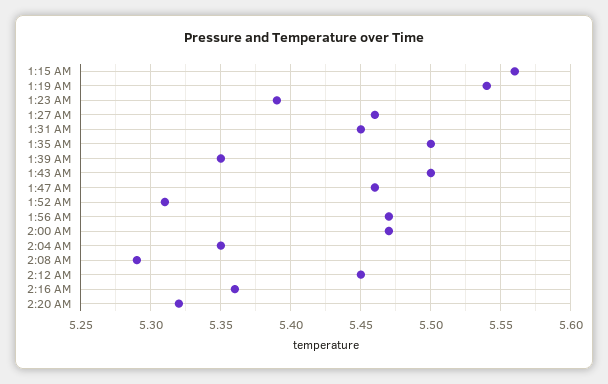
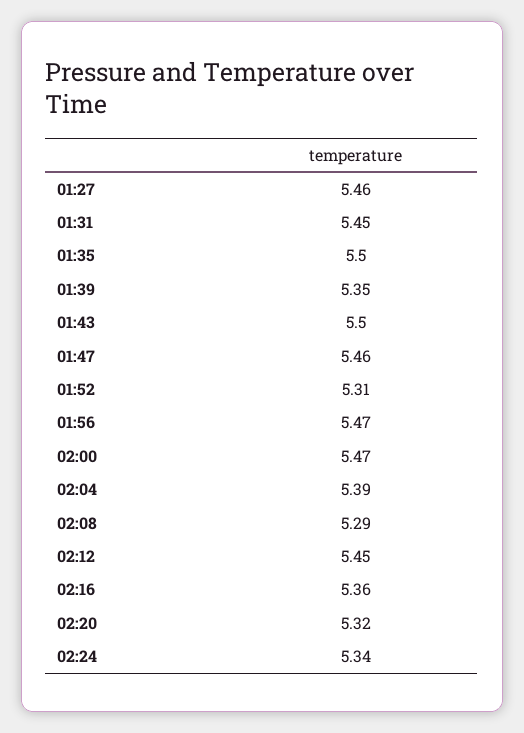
1:15 AM: 5.56 -> none
1:19 AM: 5.54 -> none
1:23 AM: 5.39 -> none
2:04 AM: 5.35 -> 5.39
02:24: none -> 5.34

